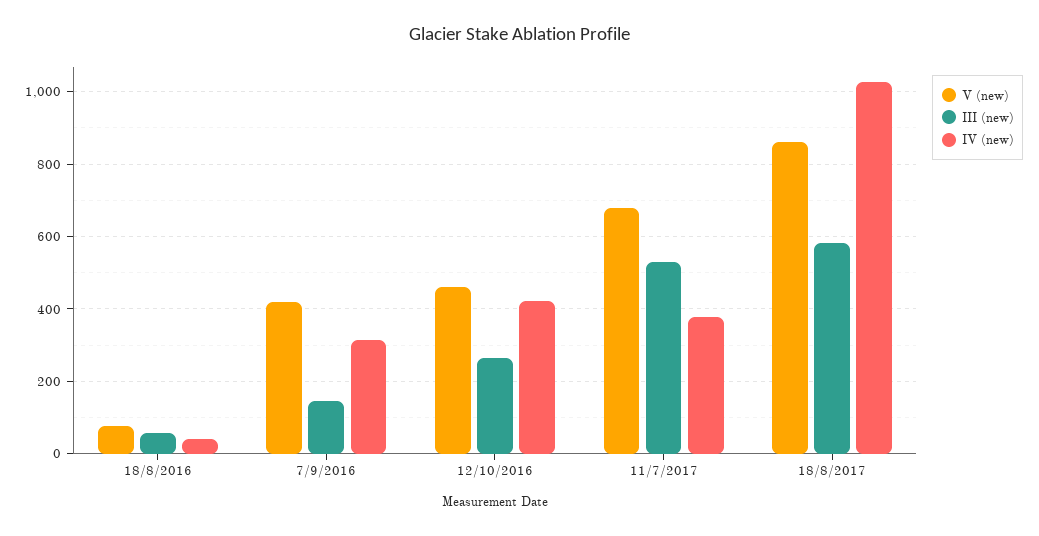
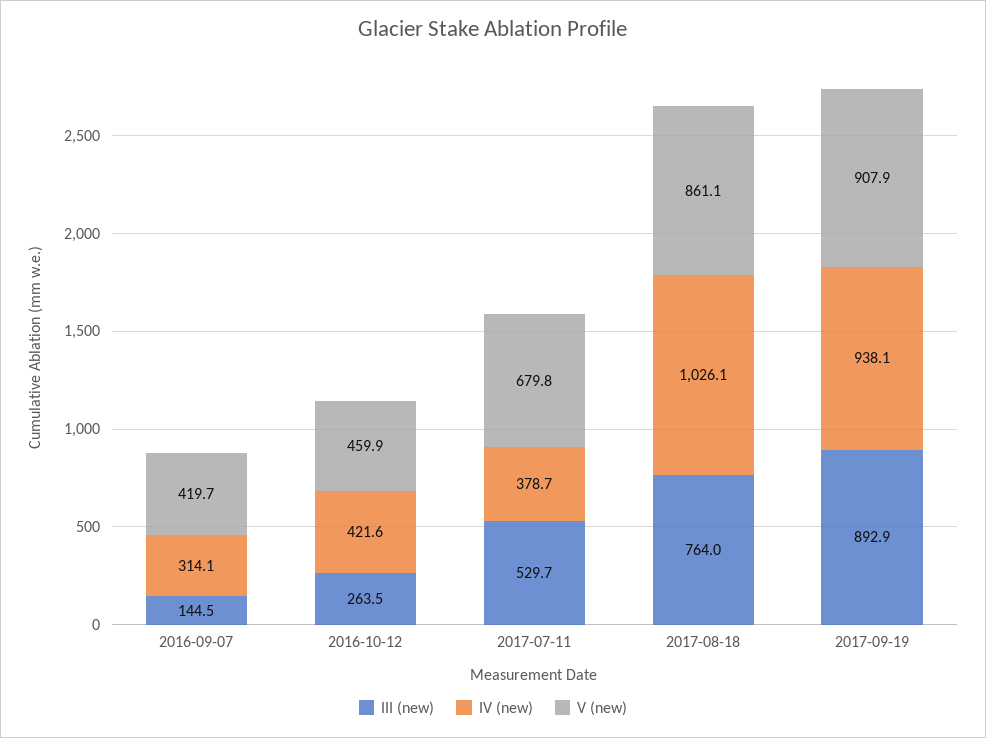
V (new), 18/8/2016: 80 -> none
III (new), 18/8/2016: 60 -> none
IV (new), 18/8/2016: 40 -> none
III (new), 18/8/2017: 580 -> 764
III (new), 2017-09-19: none -> 892.9
IV (new), 2017-09-19: none -> 938.1
V (new), 2017-09-19: none -> 907.9

